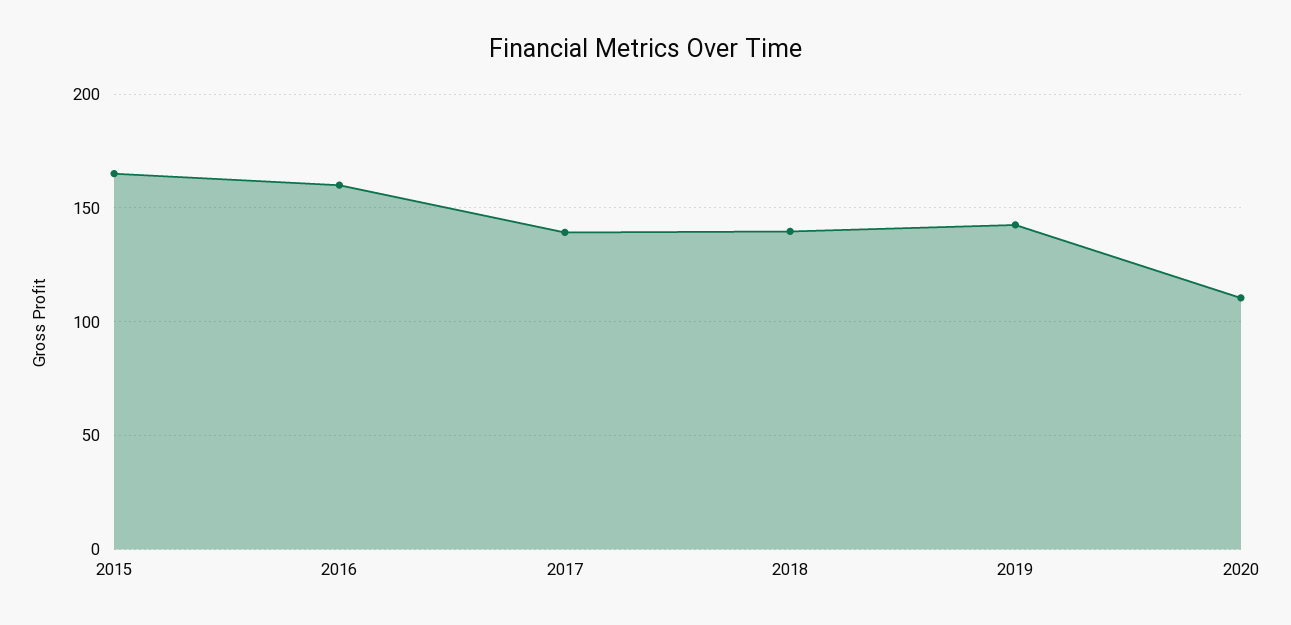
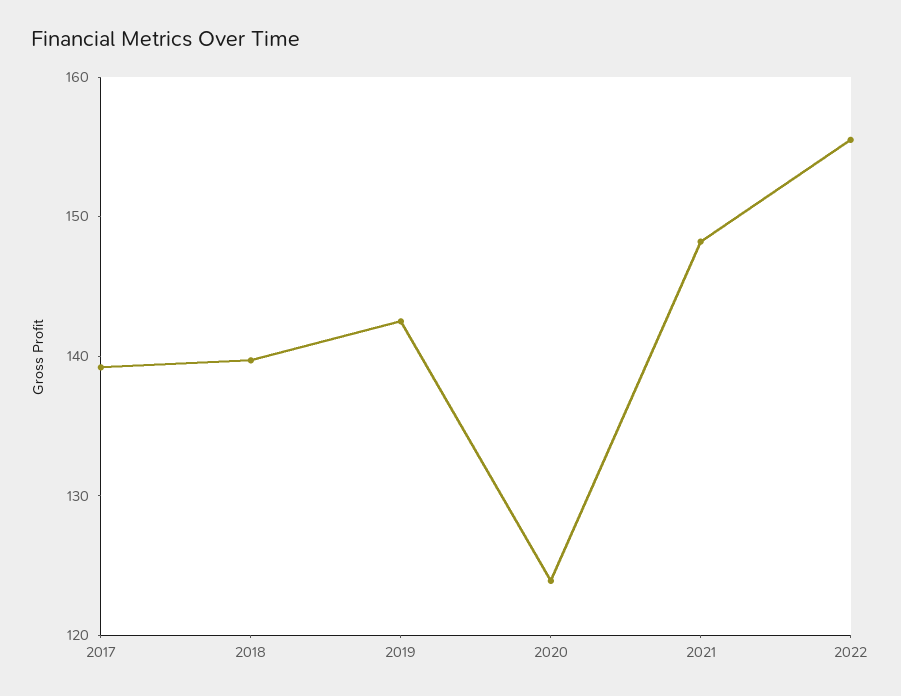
2015: 165 -> none
2016: 160 -> none
2020: 110 -> 124
2021: none -> 148
2022: none -> 156

